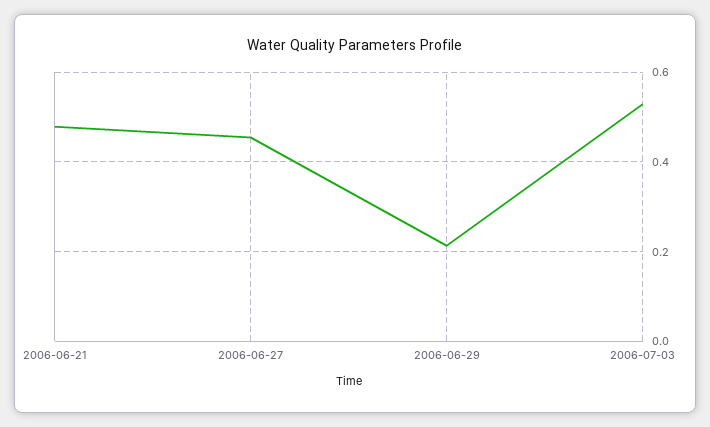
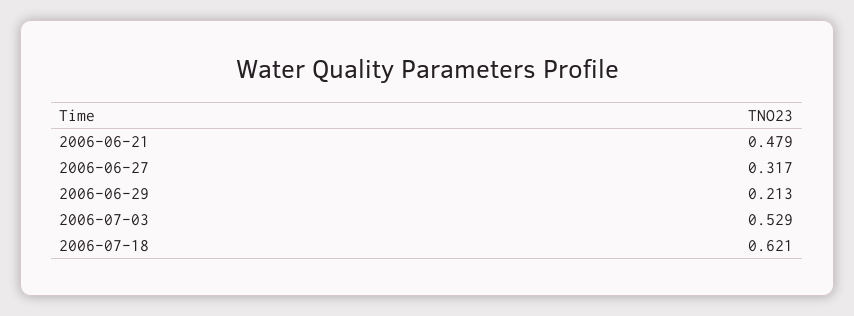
2006-06-27: 0.46 -> 0.317
2006-07-18: none -> 0.621

